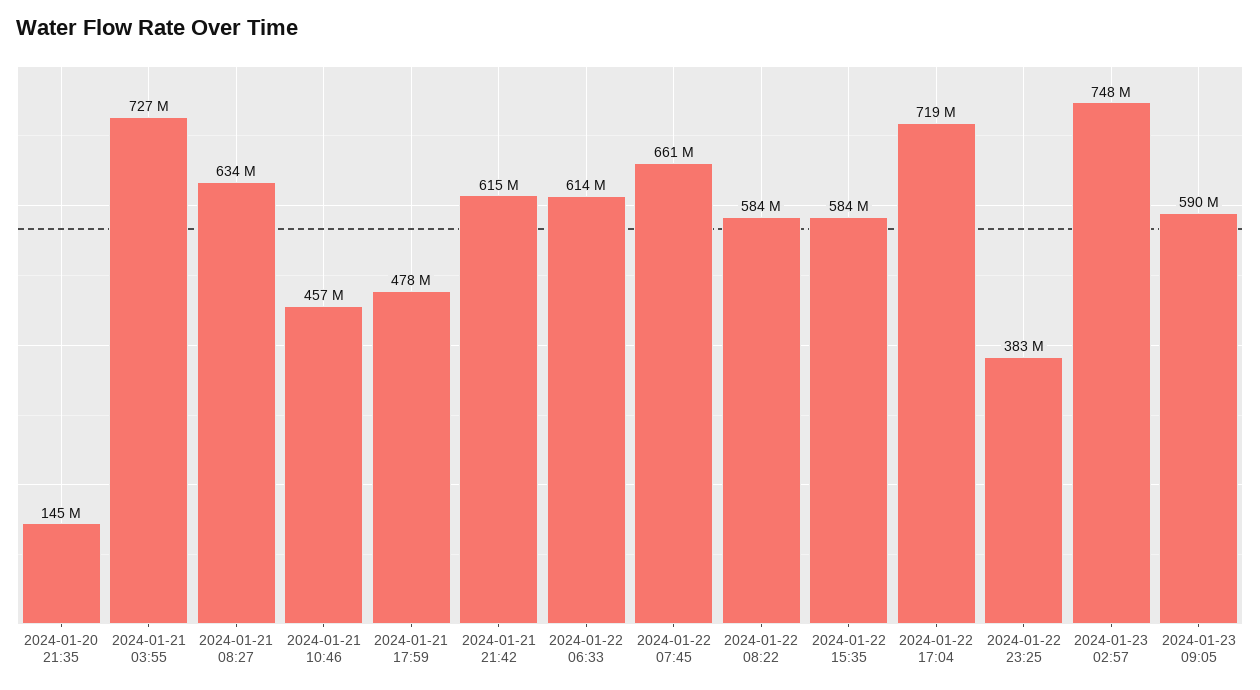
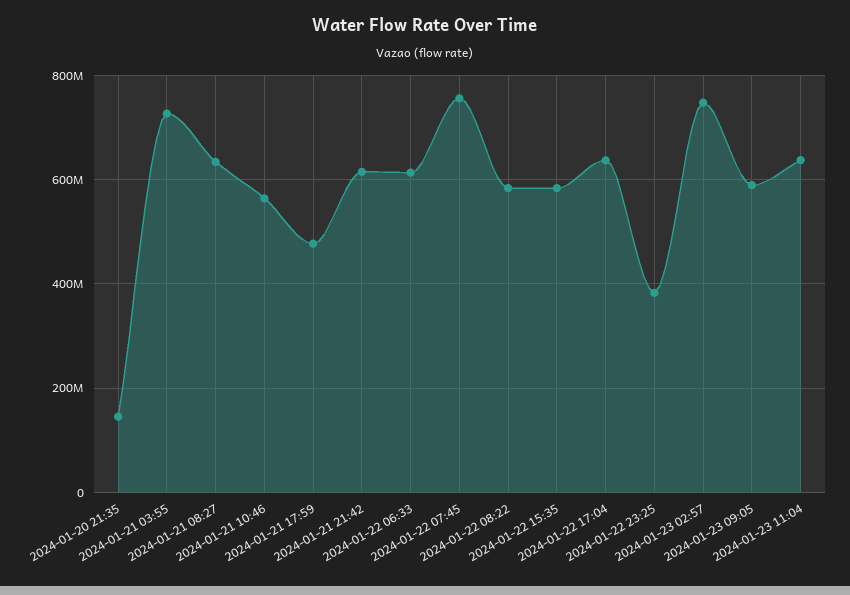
2024-01-21 10:46: 457000000 -> 560000000
2024-01-22 07:45: 661000000 -> 760000000
2024-01-22 17:04: 719000000 -> 640000000
2024-01-23 11:04: none -> 640000000

